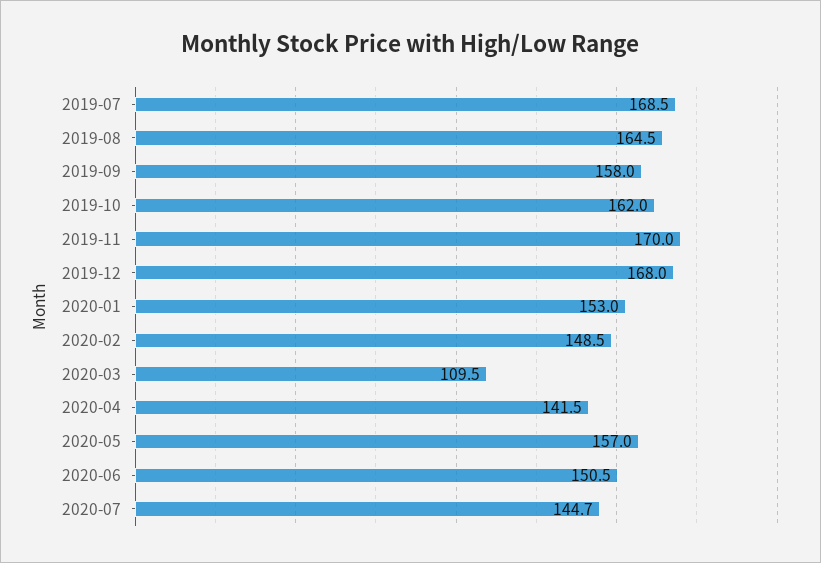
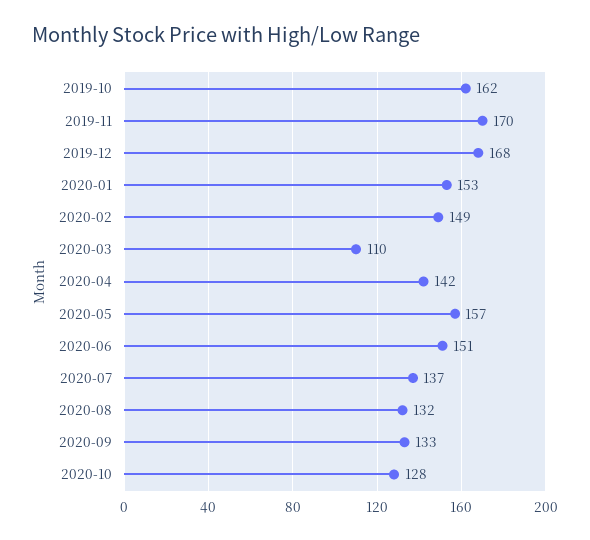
2019-07: 168.5 -> none
2019-08: 164.5 -> none
2019-09: 158 -> none
2020-07: 144.7 -> 137
2020-08: none -> 132
2020-09: none -> 133
2020-10: none -> 128

